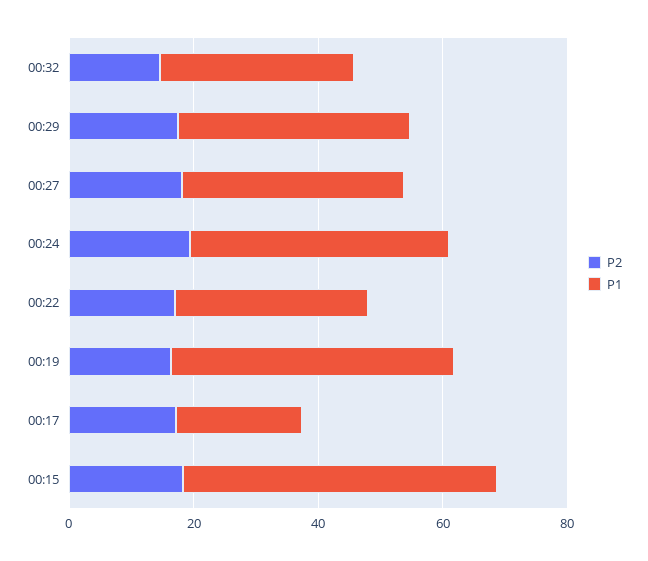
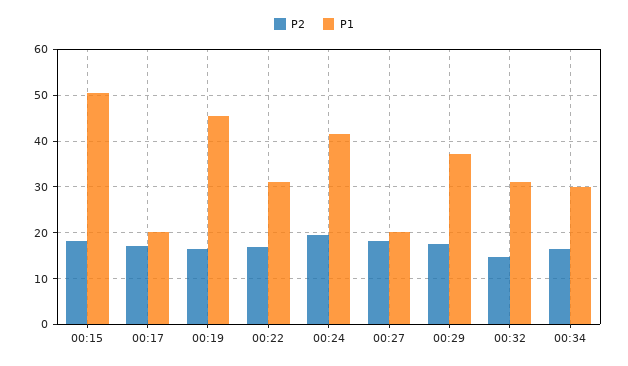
P1, 00:27: 35 -> 20
P2, 00:34: none -> 16
P1, 00:34: none -> 30

